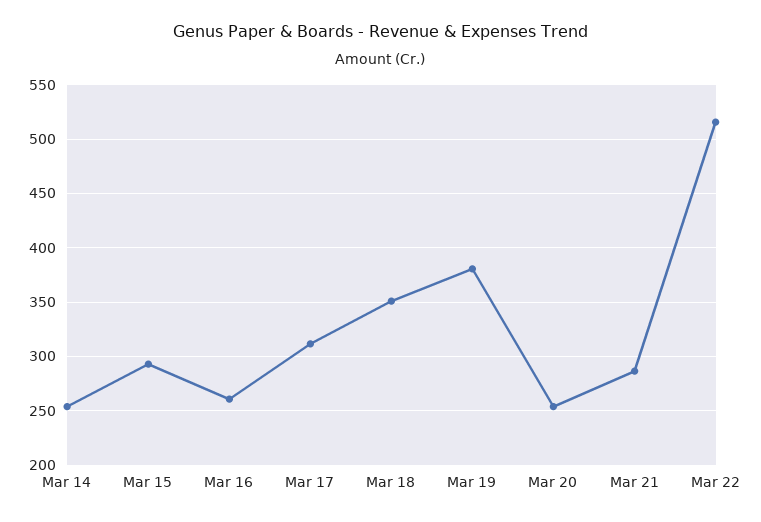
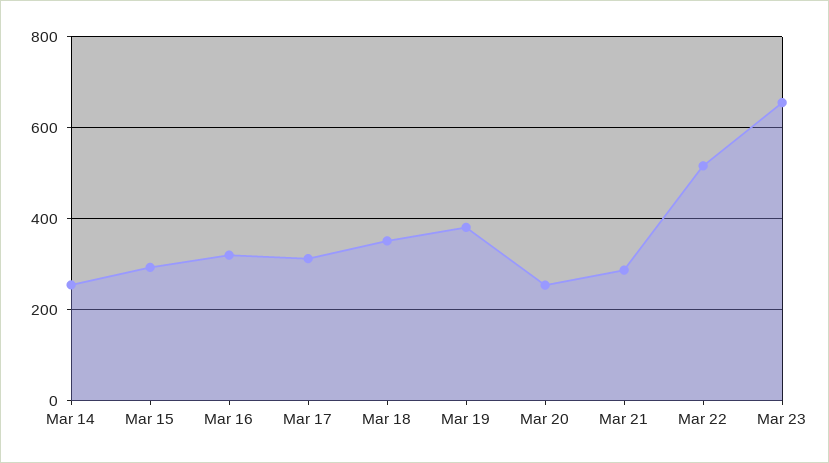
Mar 16: 260 -> 320
Mar 23: none -> 660

